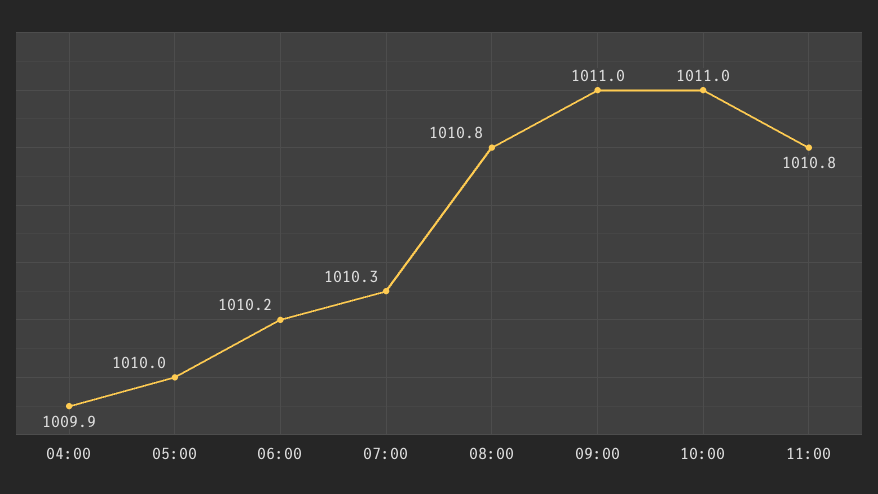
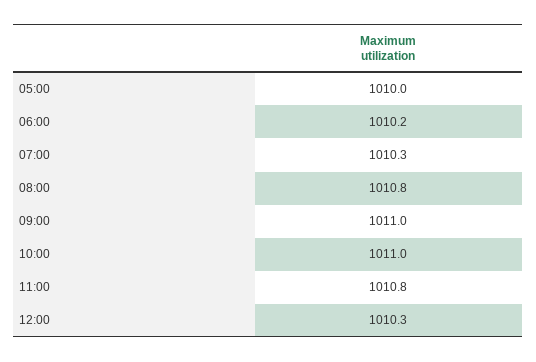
04:00: 1009.9 -> none
12:00: none -> 1010.3

